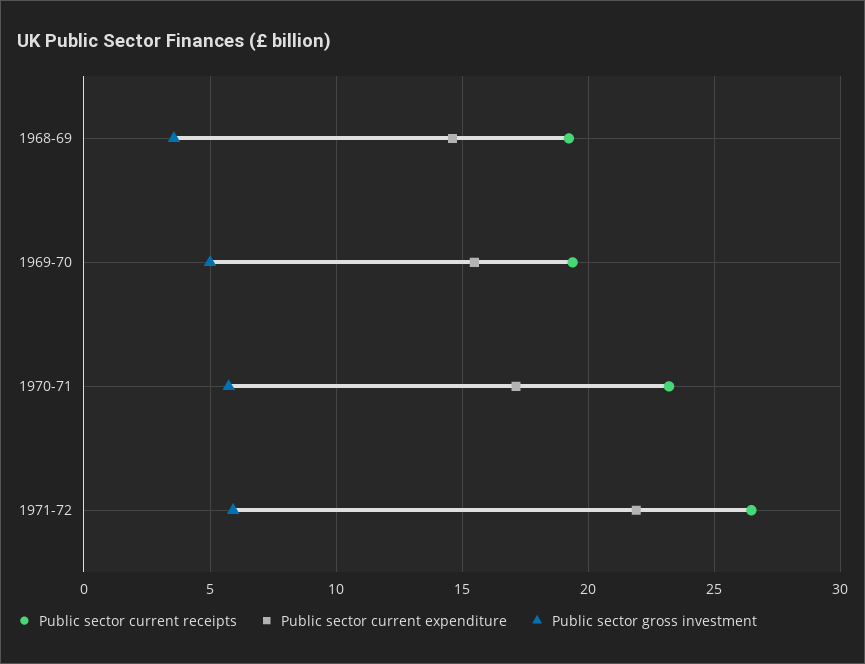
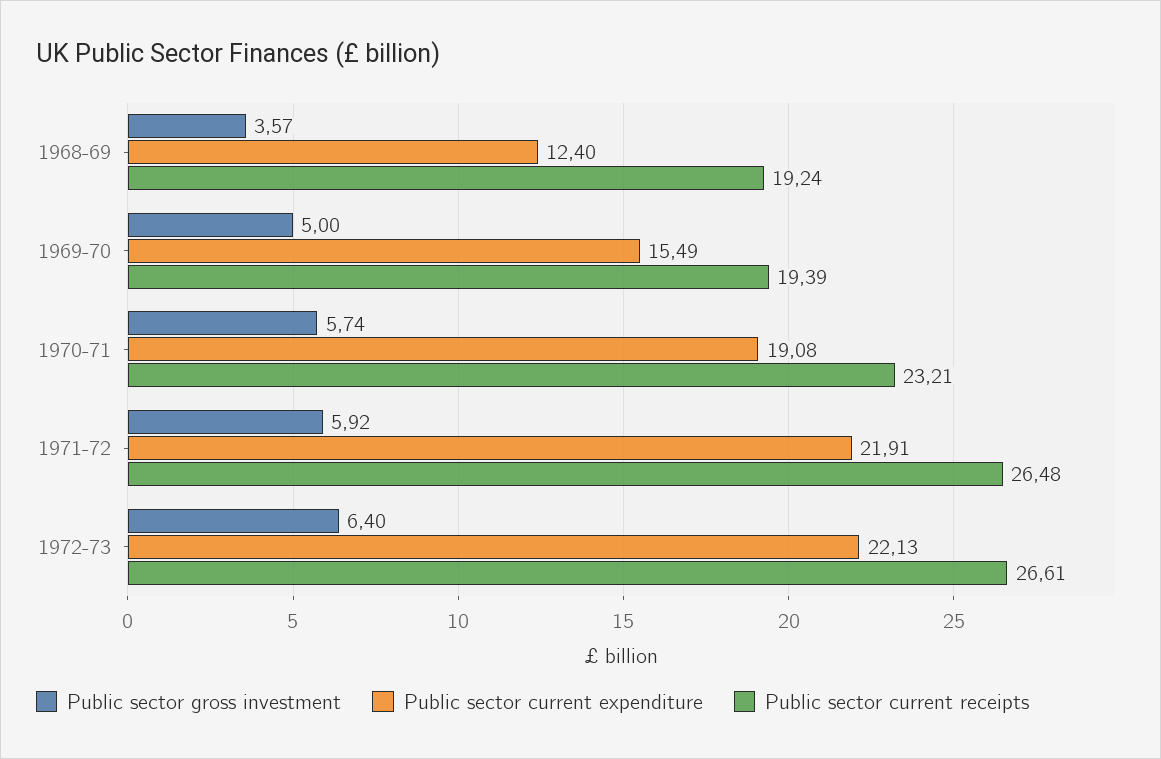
Public sector current expenditure, 1968-69: 14.5 -> 12.4
Public sector current expenditure, 1970-71: 17 -> 19.08
Public sector gross investment, 1972-73: none -> 6.4
Public sector current expenditure, 1972-73: none -> 22.13
Public sector current receipts, 1972-73: none -> 26.61

